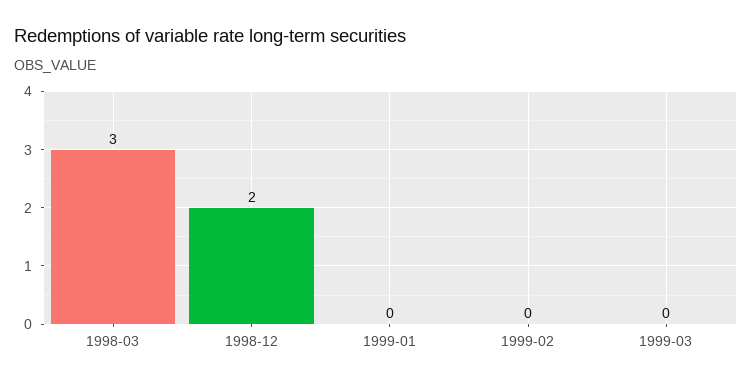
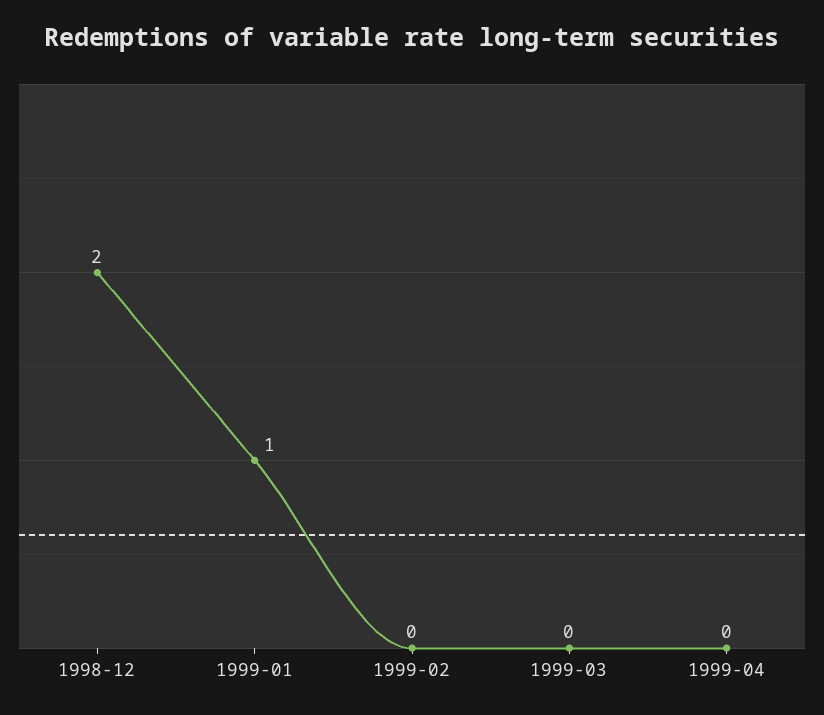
1998-03: 3 -> none
1999-01: 0 -> 1
1999-04: none -> 0

